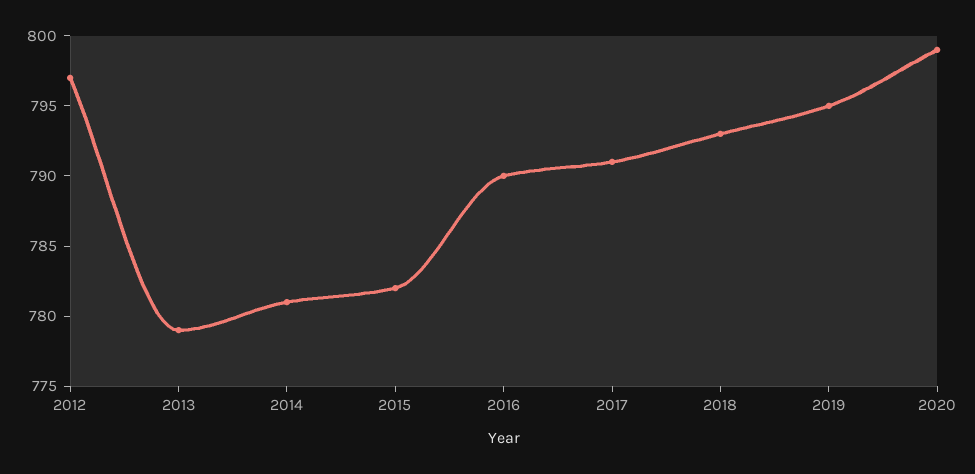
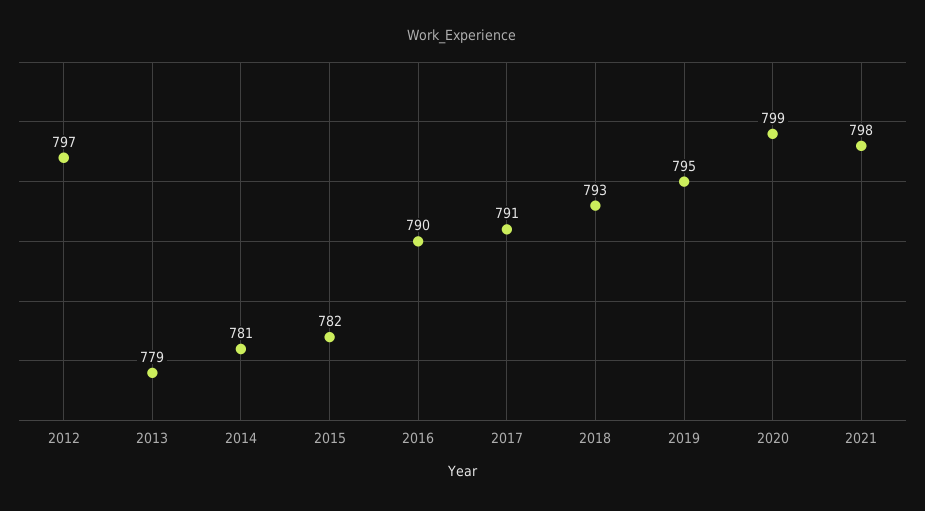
2021: none -> 798

